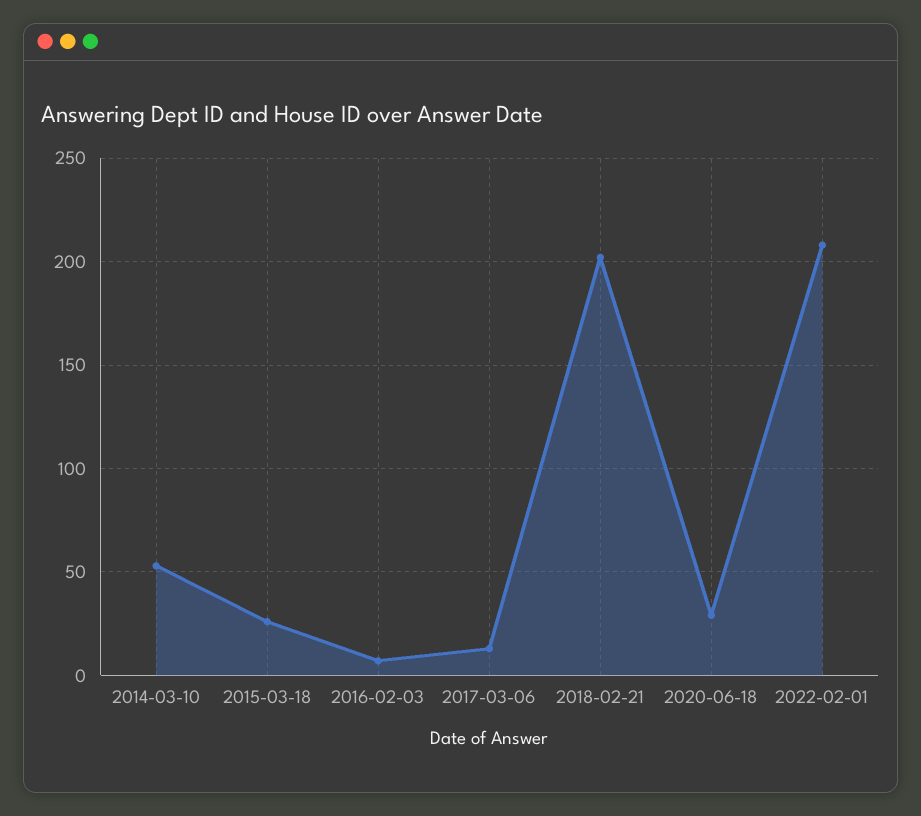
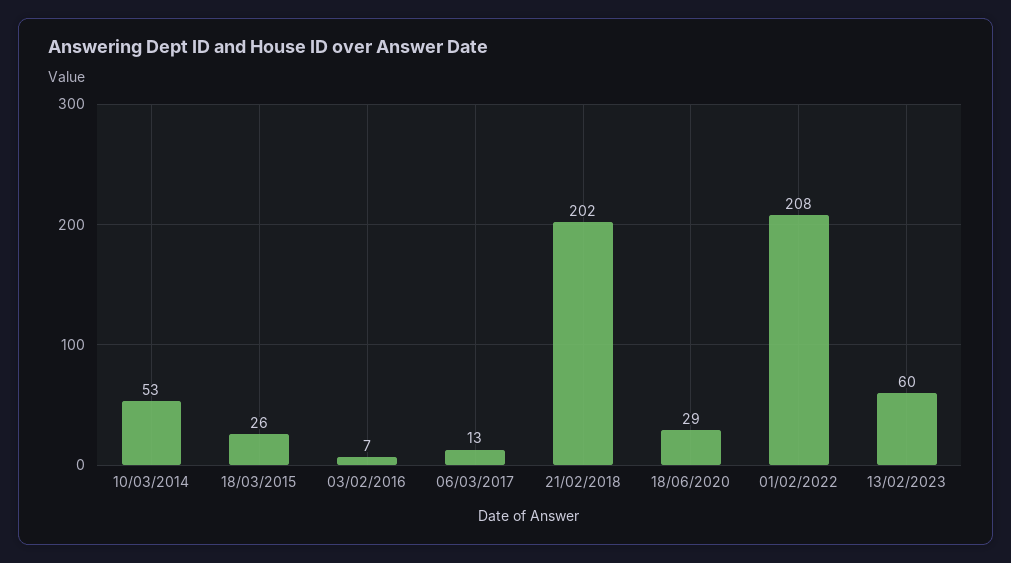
13/02/2023: none -> 60

